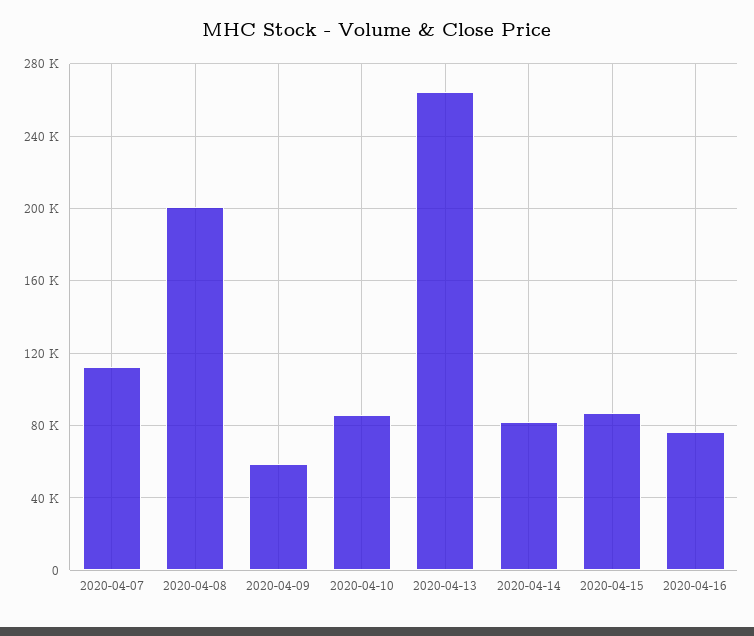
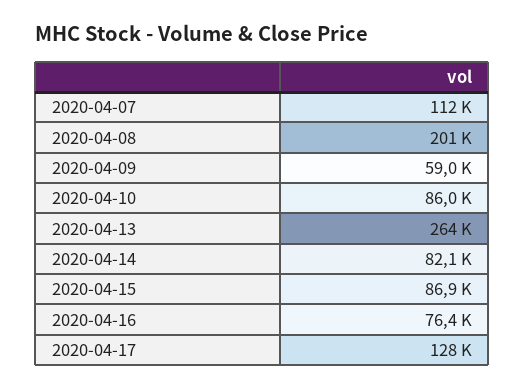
2020-04-17: none -> 128000

